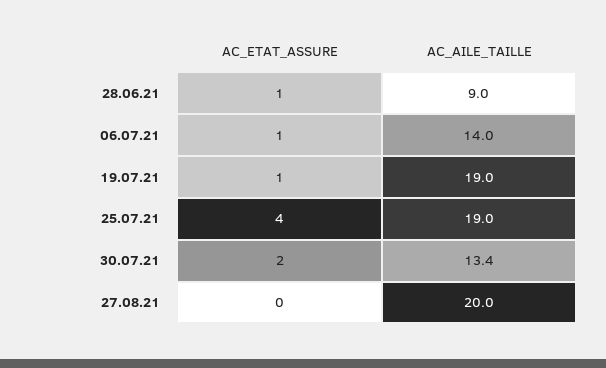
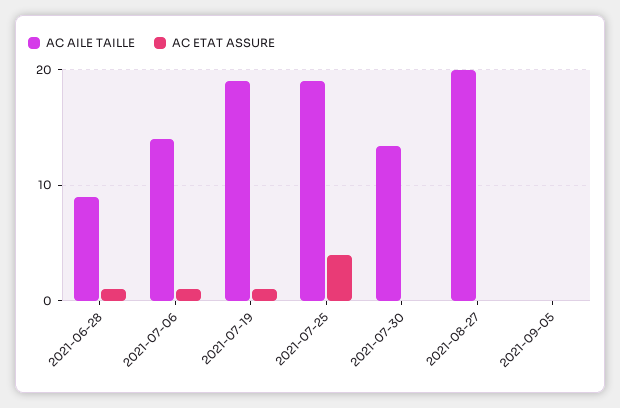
AC_ETAT_ASSURE, 30.07.21: 2 -> 0
AC_AILE_TAILLE, 2021-09-05: none -> 0
AC_ETAT_ASSURE, 2021-09-05: none -> 0

